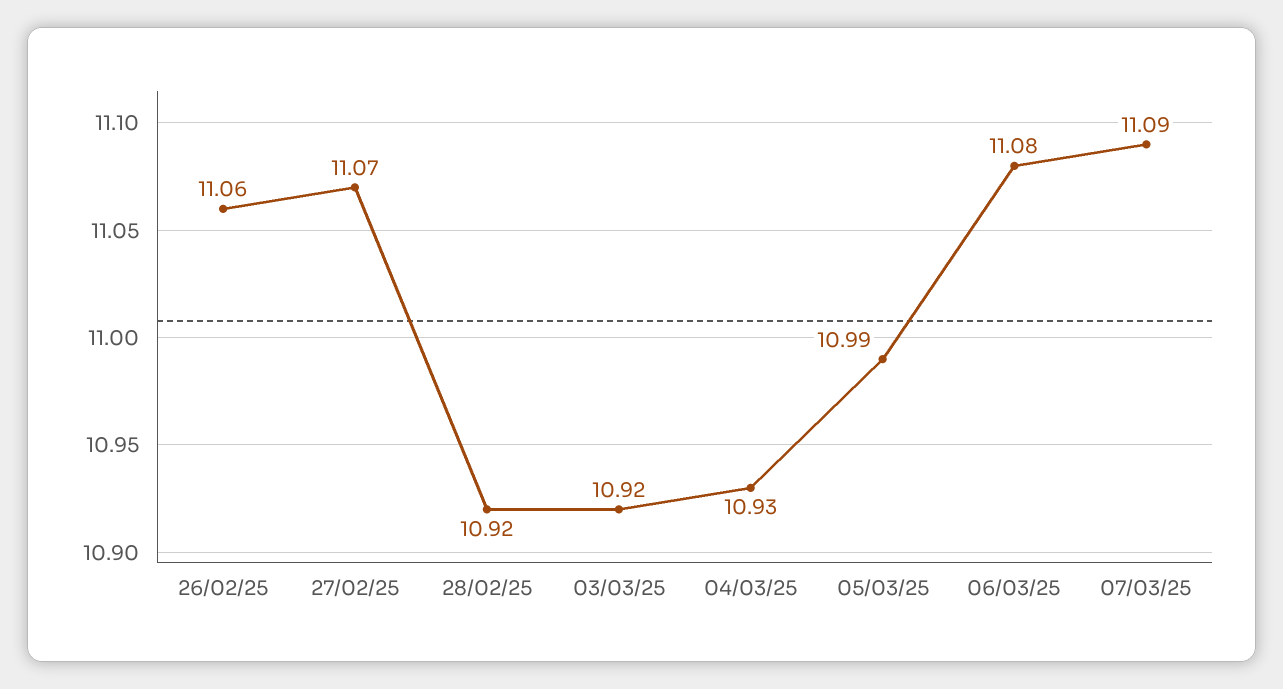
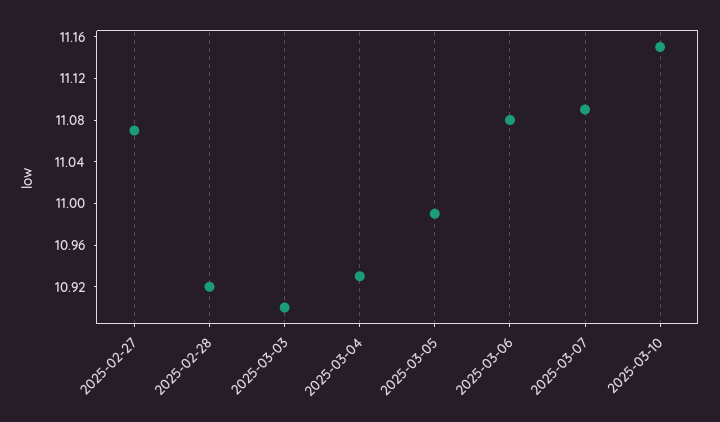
26/02/25: 11.06 -> none
03/03/25: 10.92 -> 10.9
2025-03-10: none -> 11.15

